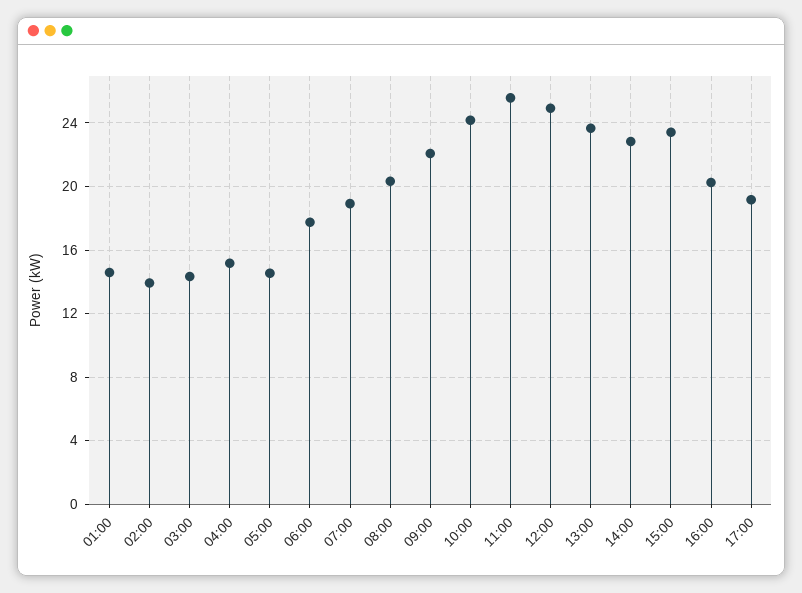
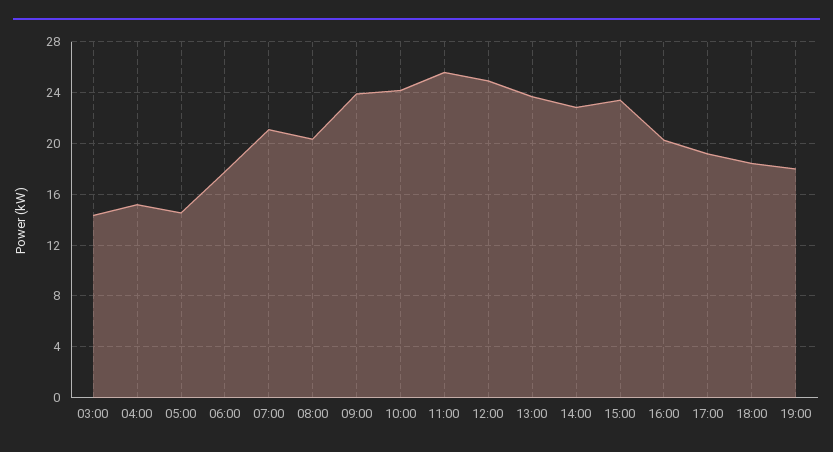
01:00: 14.5 -> none
02:00: 14 -> none
07:00: 19 -> 21
09:00: 22 -> 24
18:00: none -> 18.5
19:00: none -> 18

